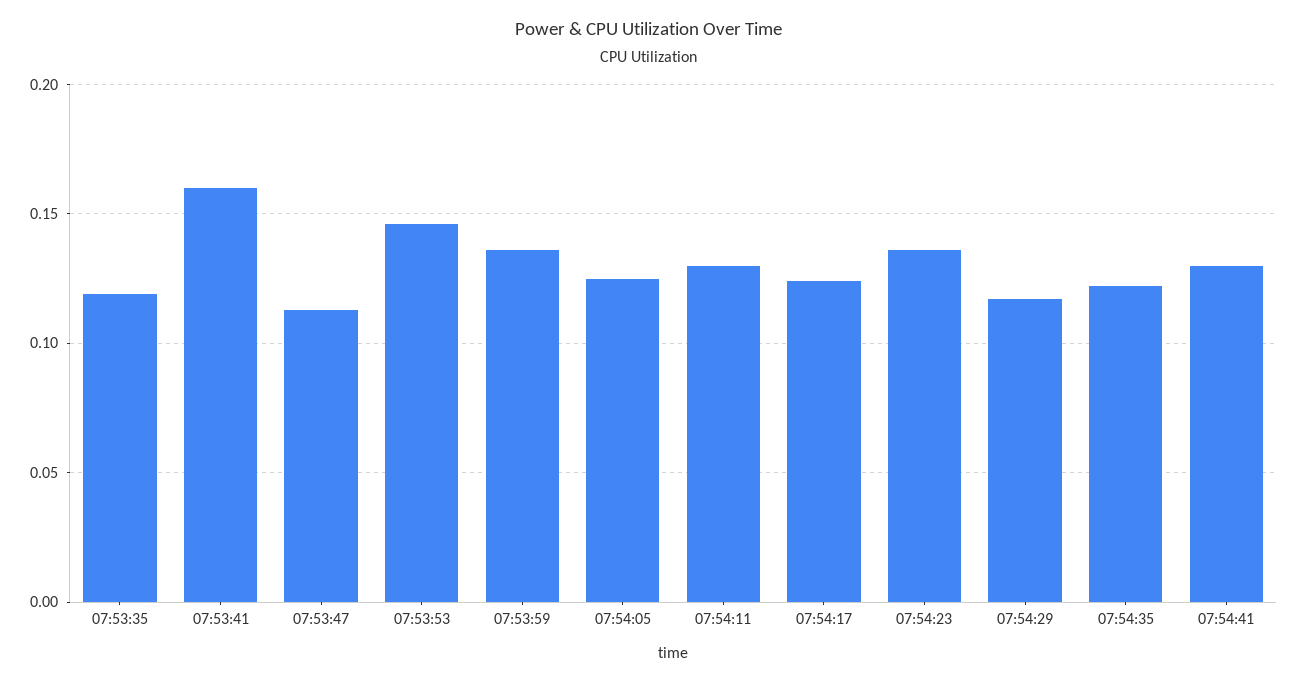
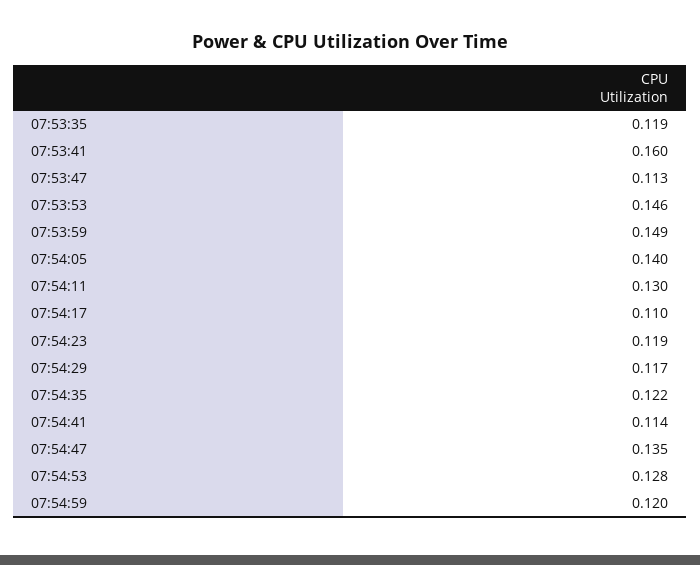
07:53:59: 0.135 -> 0.149
07:54:05: 0.125 -> 0.14
07:54:17: 0.125 -> 0.11
07:54:23: 0.135 -> 0.119
07:54:41: 0.13 -> 0.114
07:54:47: none -> 0.135
07:54:53: none -> 0.128
07:54:59: none -> 0.12

